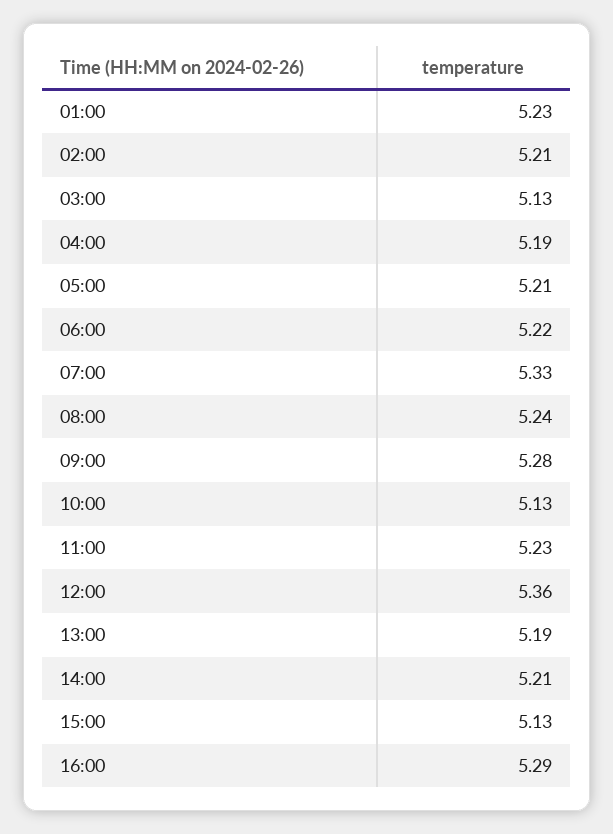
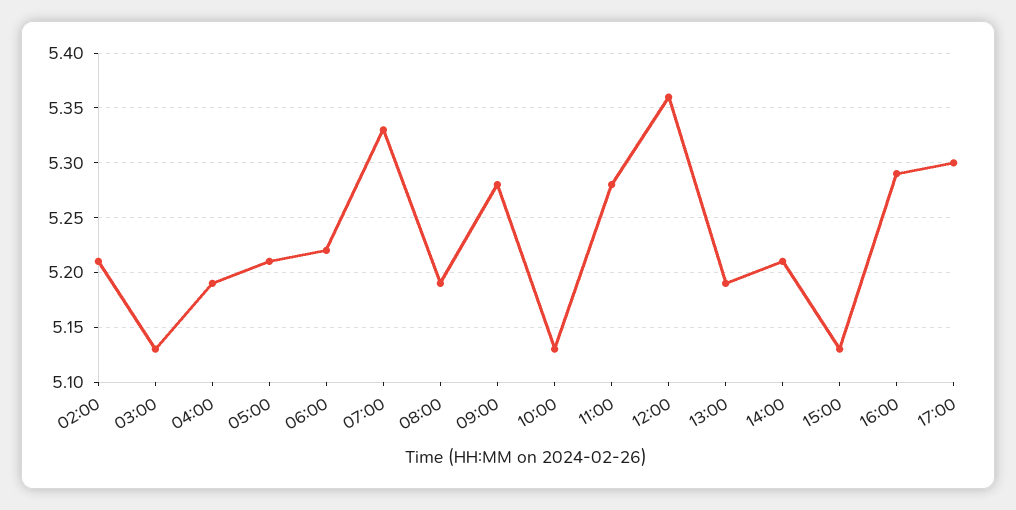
01:00: 5.23 -> none
08:00: 5.24 -> 5.19
11:00: 5.23 -> 5.28
17:00: none -> 5.3

